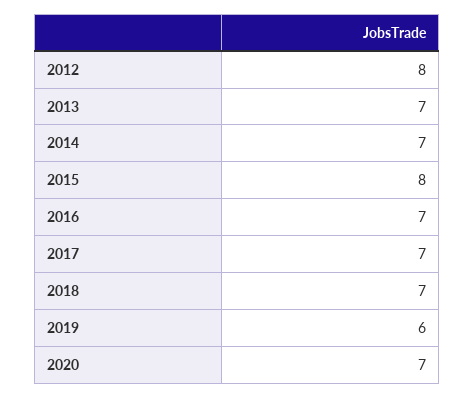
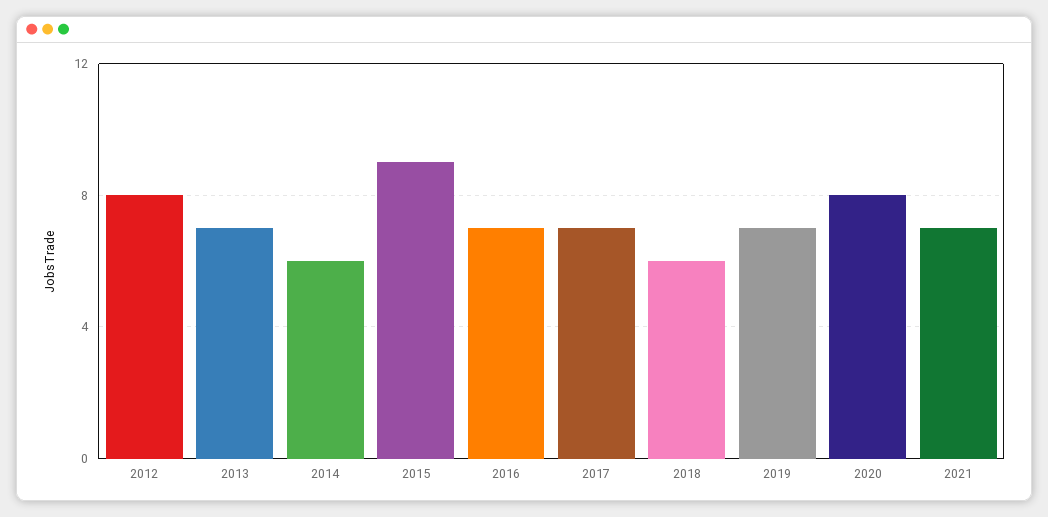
2014: 7 -> 6
2015: 8 -> 9
2018: 7 -> 6
2019: 6 -> 7
2020: 7 -> 8
2021: none -> 7

